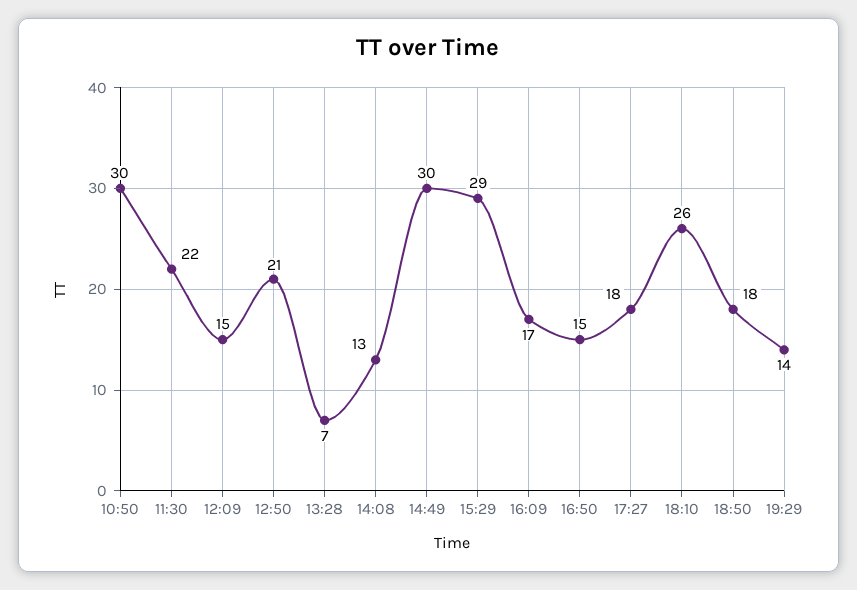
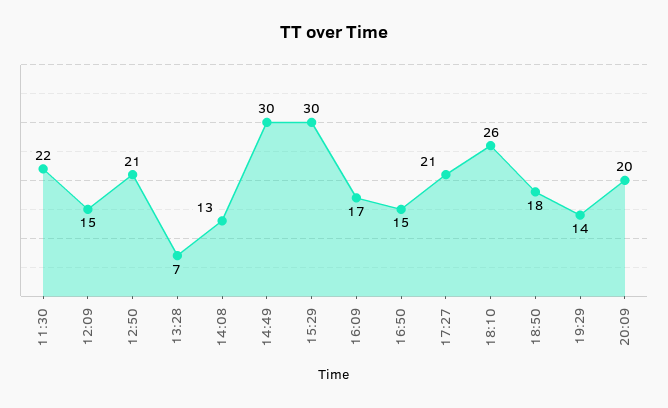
10:50: 30 -> none
15:29: 29 -> 30
17:27: 18 -> 21
20:09: none -> 20

